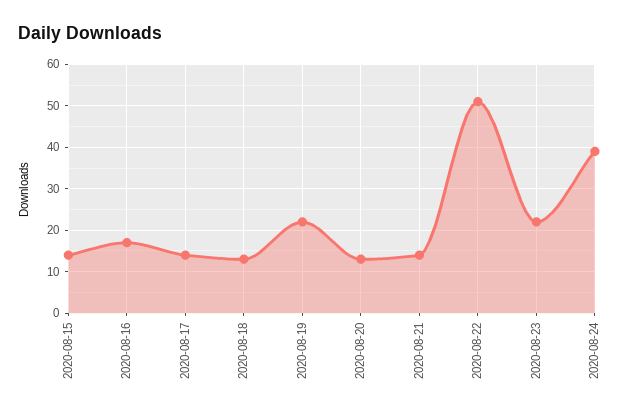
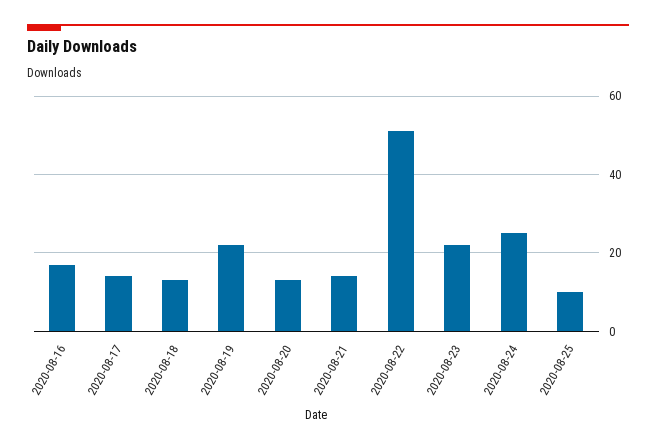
2020-08-15: 15 -> none
2020-08-24: 40 -> 25
2020-08-25: none -> 10

